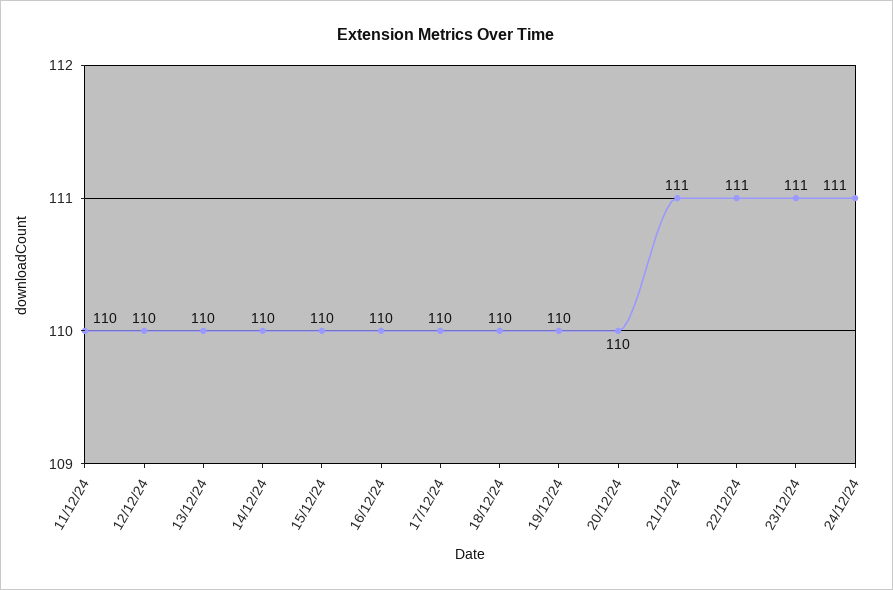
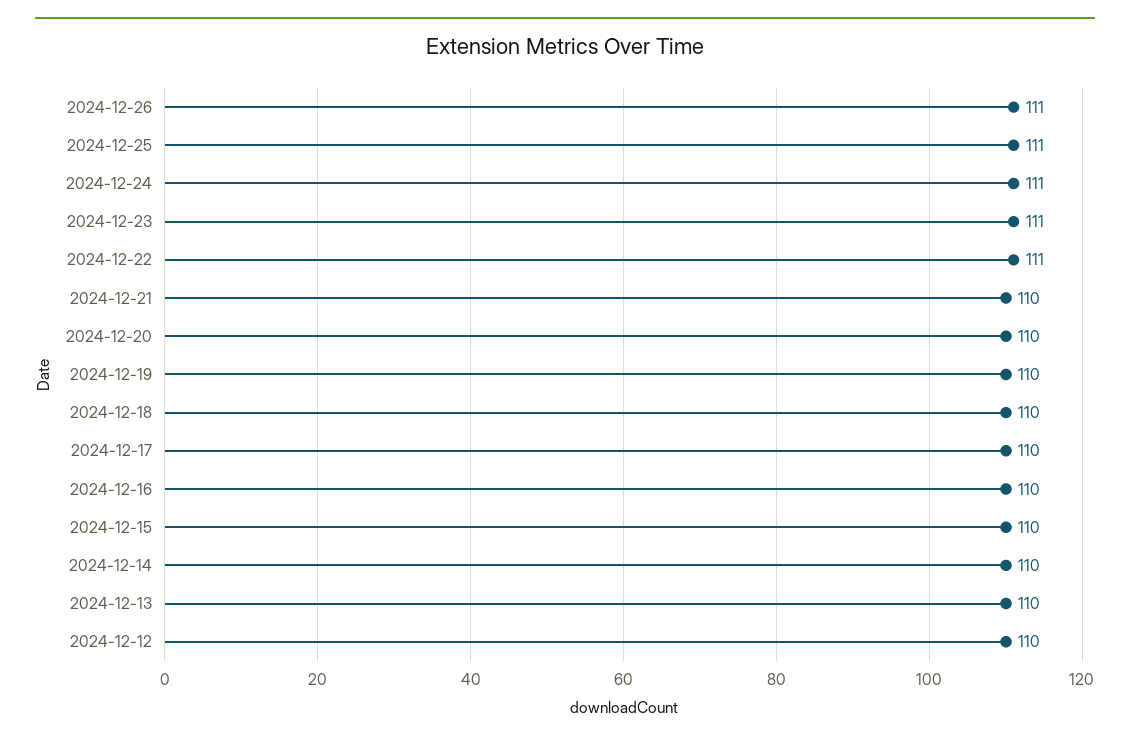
11/12/24: 110 -> none
21/12/24: 111 -> 110
2024-12-26: none -> 111
2024-12-25: none -> 111

